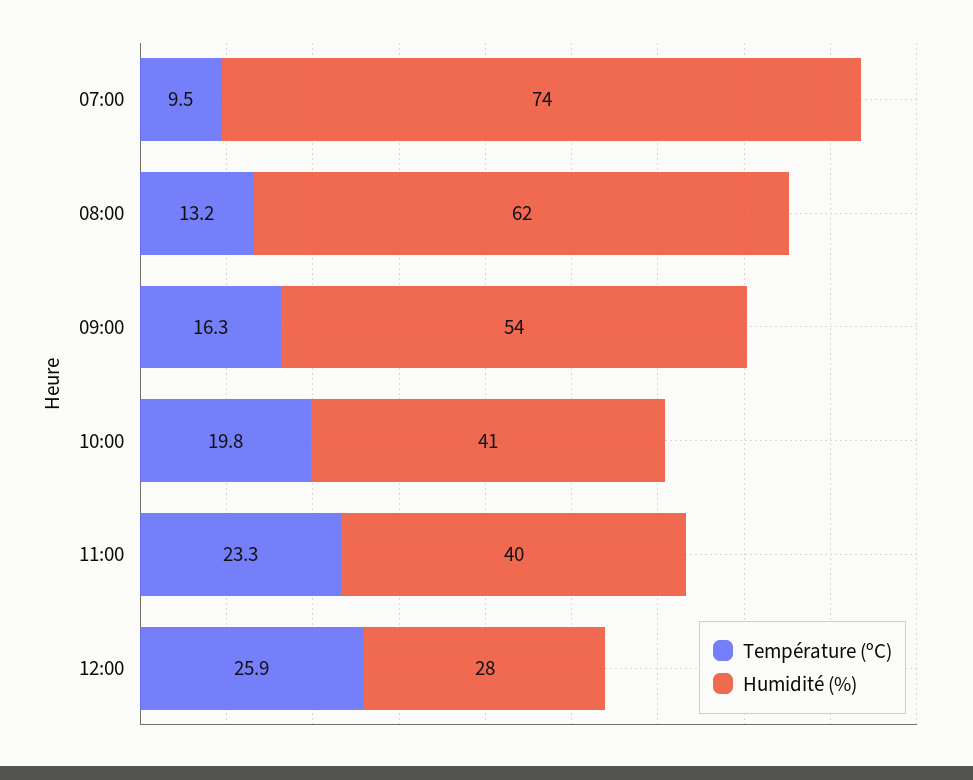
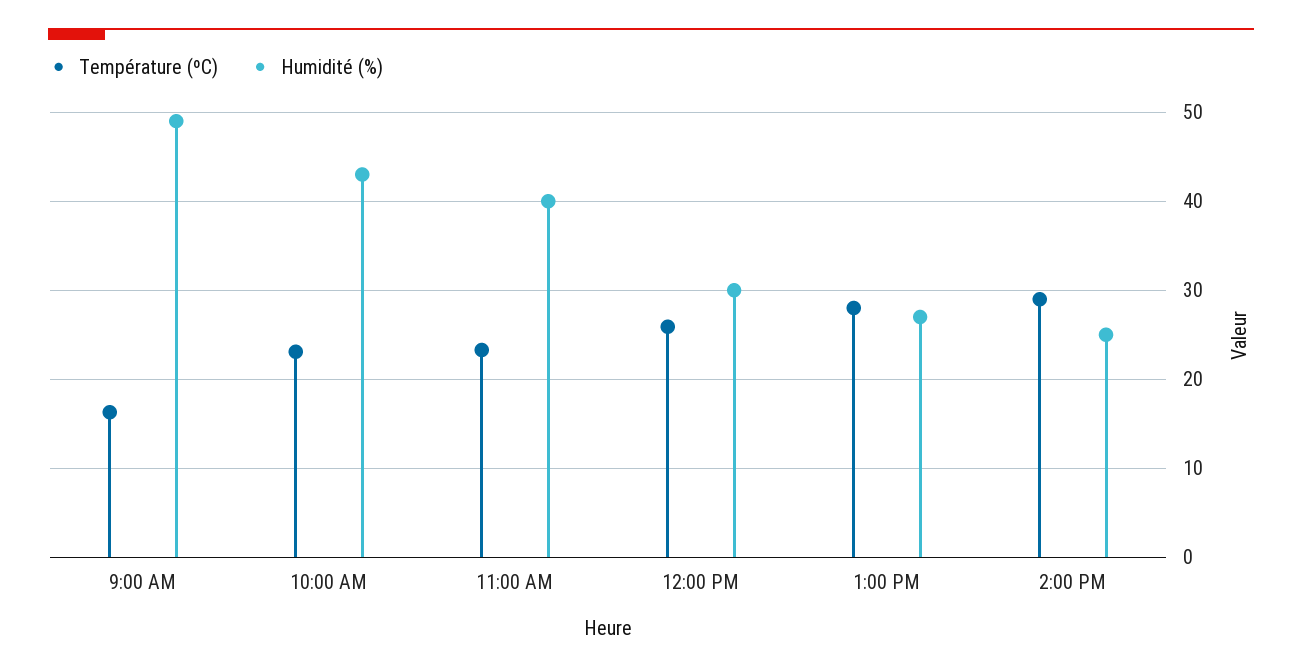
Température (ºC), 07:00: 9.5 -> none
Humidité (%), 07:00: 74 -> none
Température (ºC), 08:00: 13.2 -> none
Humidité (%), 08:00: 62 -> none
Humidité (%), 09:00: 54 -> 49
Température (ºC), 10:00: 19.8 -> 23
Humidité (%), 10:00: 41 -> 43
Humidité (%), 12:00: 28 -> 30
Température (ºC), 1:00 PM: none -> 28
Humidité (%), 1:00 PM: none -> 27
Température (ºC), 2:00 PM: none -> 29
Humidité (%), 2:00 PM: none -> 25

